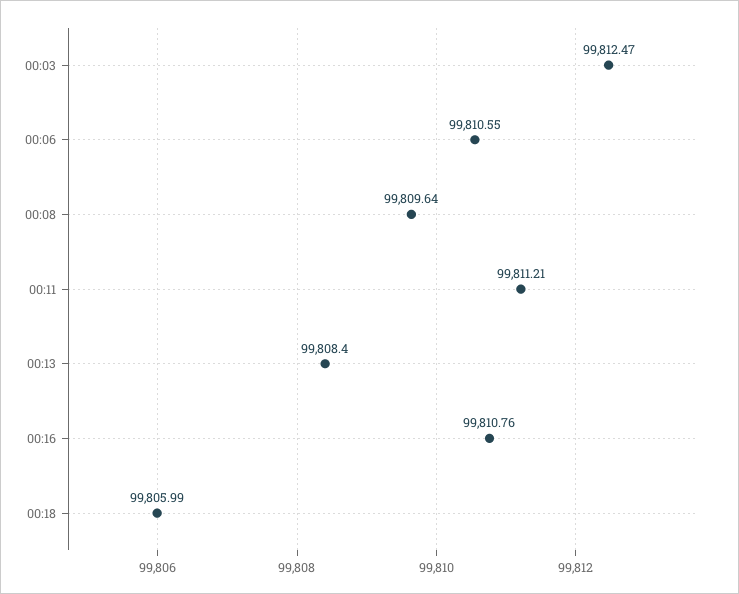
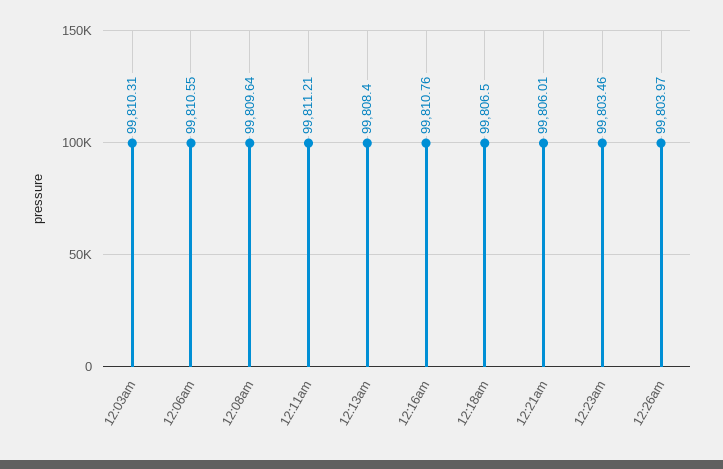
00:03: 99812.47 -> 99810.31
00:18: 99805.99 -> 99806.5
12:21am: none -> 99806.01
12:23am: none -> 99803.46
12:26am: none -> 99803.97

